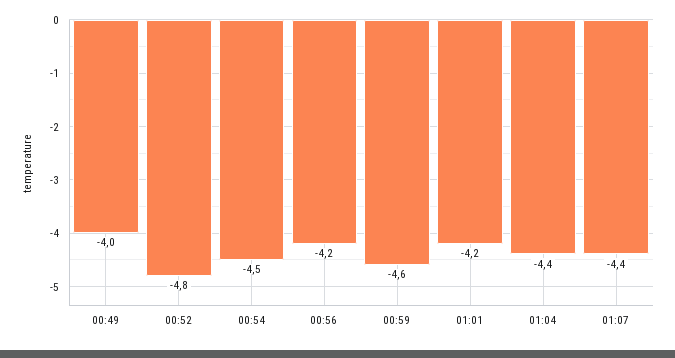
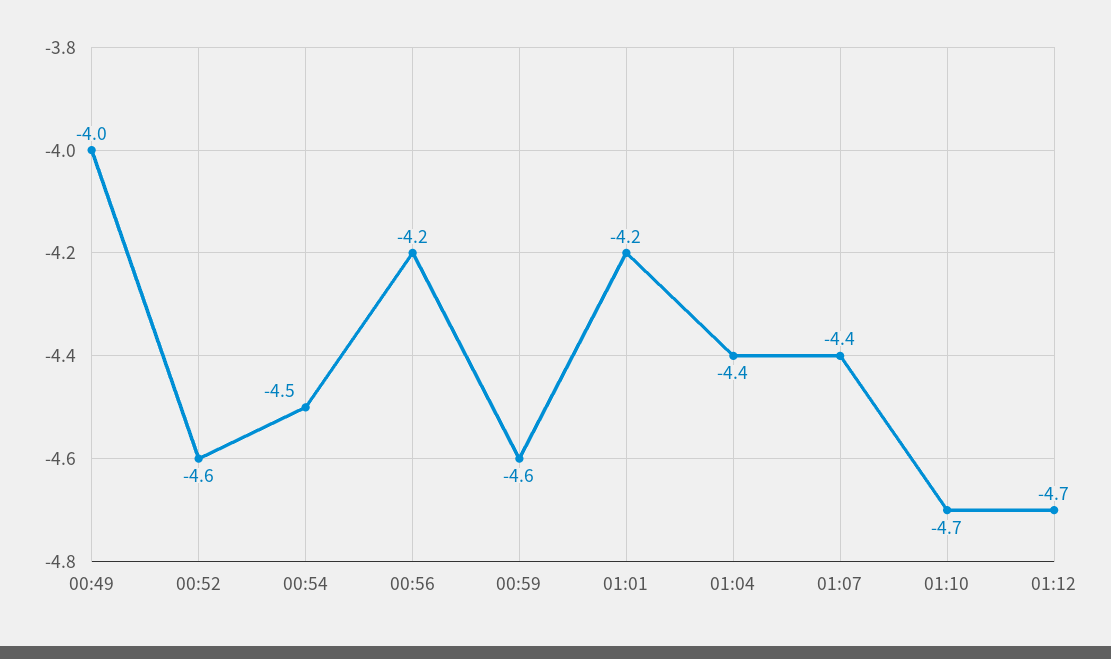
00:52: -4.8 -> -4.6
01:10: none -> -4.7
01:12: none -> -4.7

